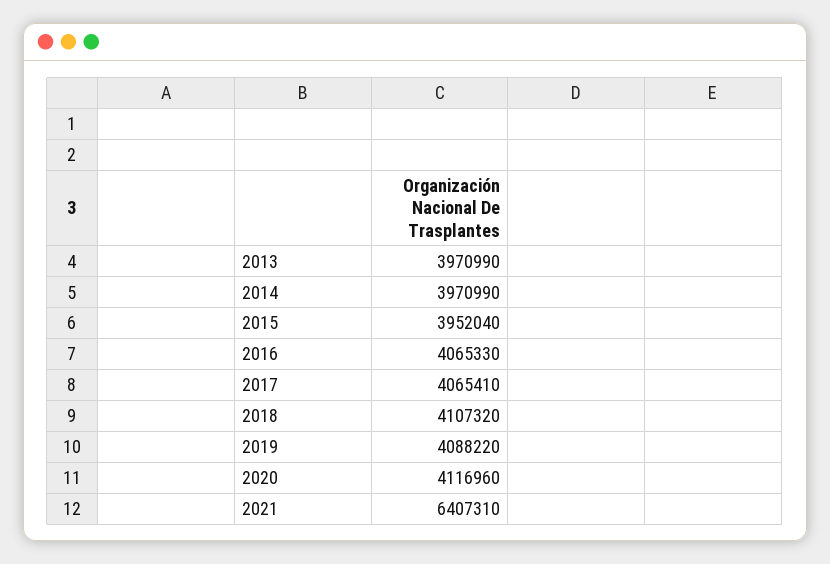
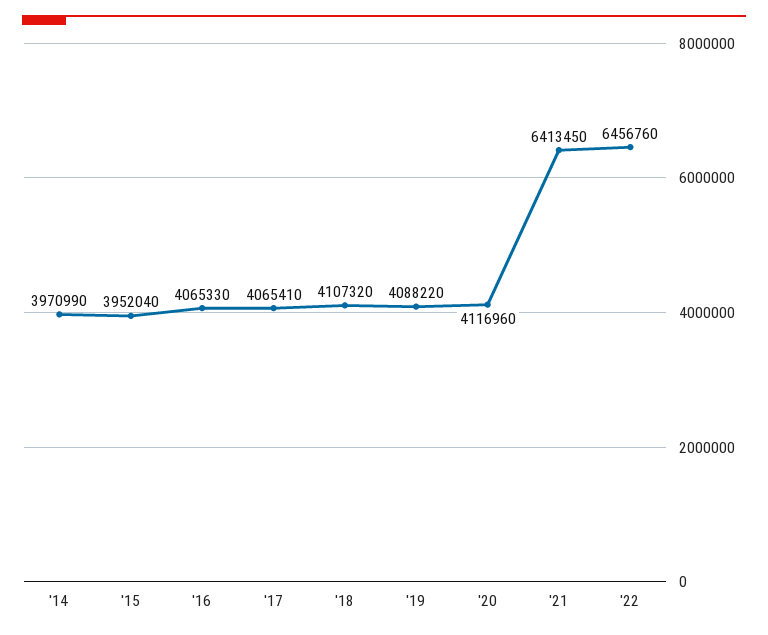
2013: 3970990 -> none
2021: 6407310 -> 6413450
'22: none -> 6456760

